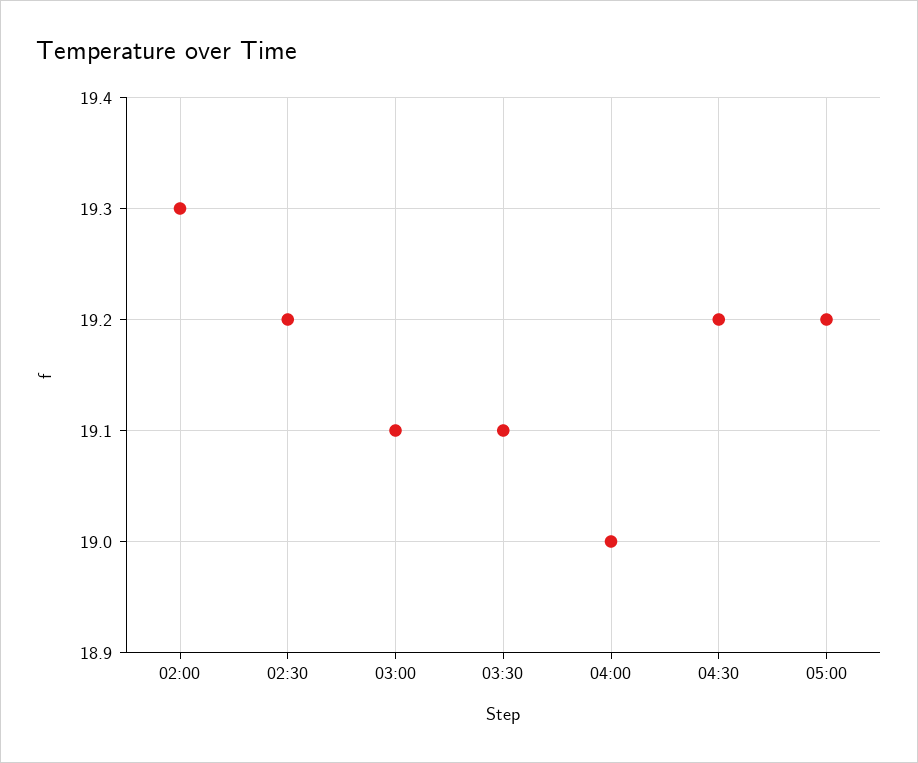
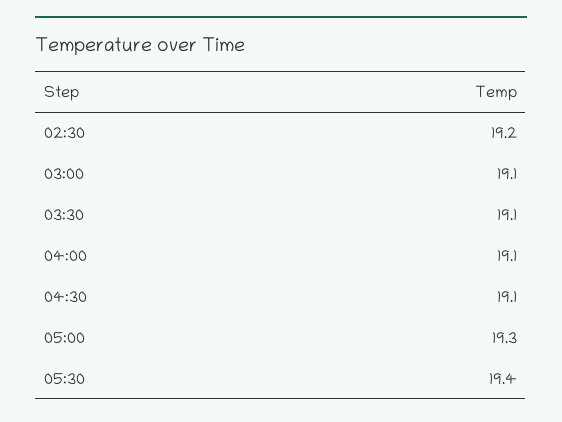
02:00: 19.3 -> none
04:00: 19 -> 19.1
04:30: 19.2 -> 19.1
05:00: 19.2 -> 19.3
05:30: none -> 19.4

